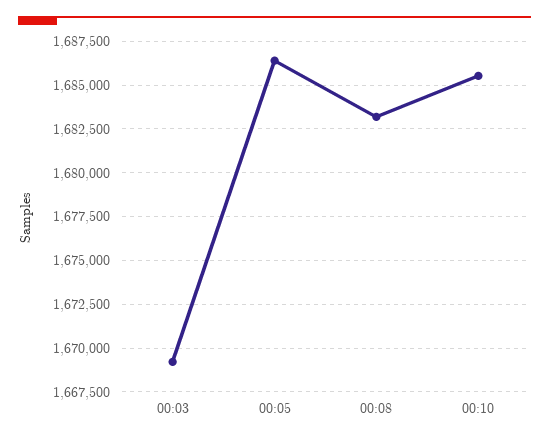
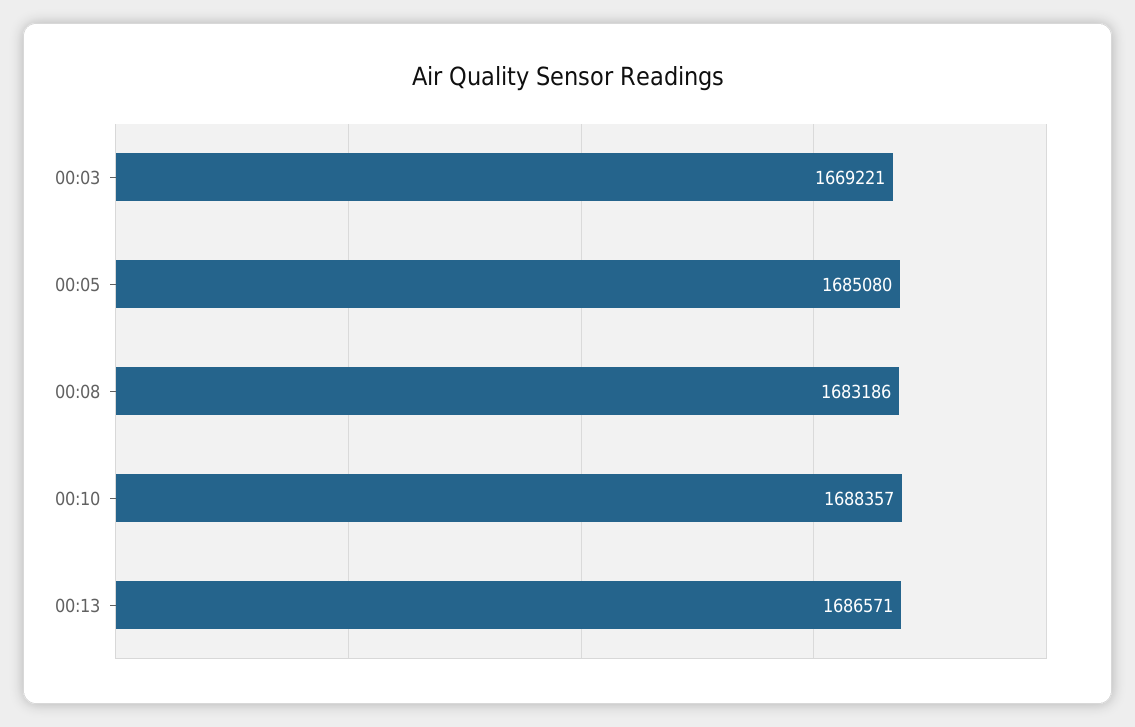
00:05: 1686500 -> 1685080
00:10: 1685500 -> 1688357
00:13: none -> 1686571

